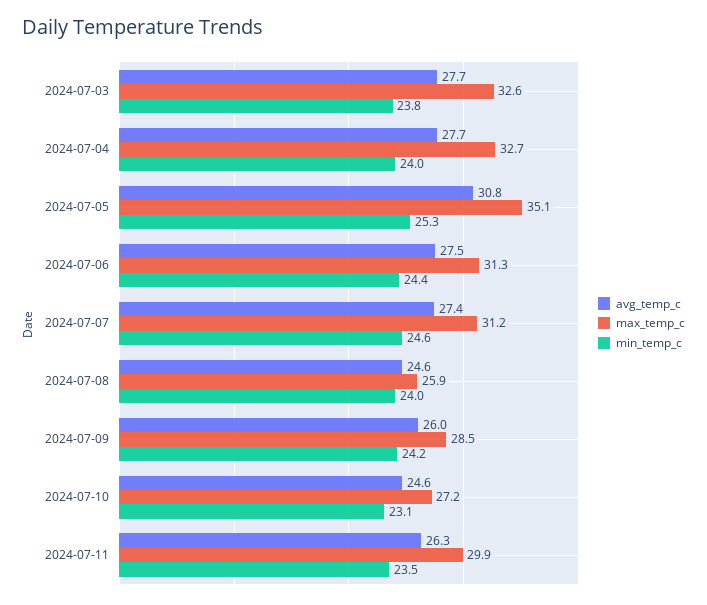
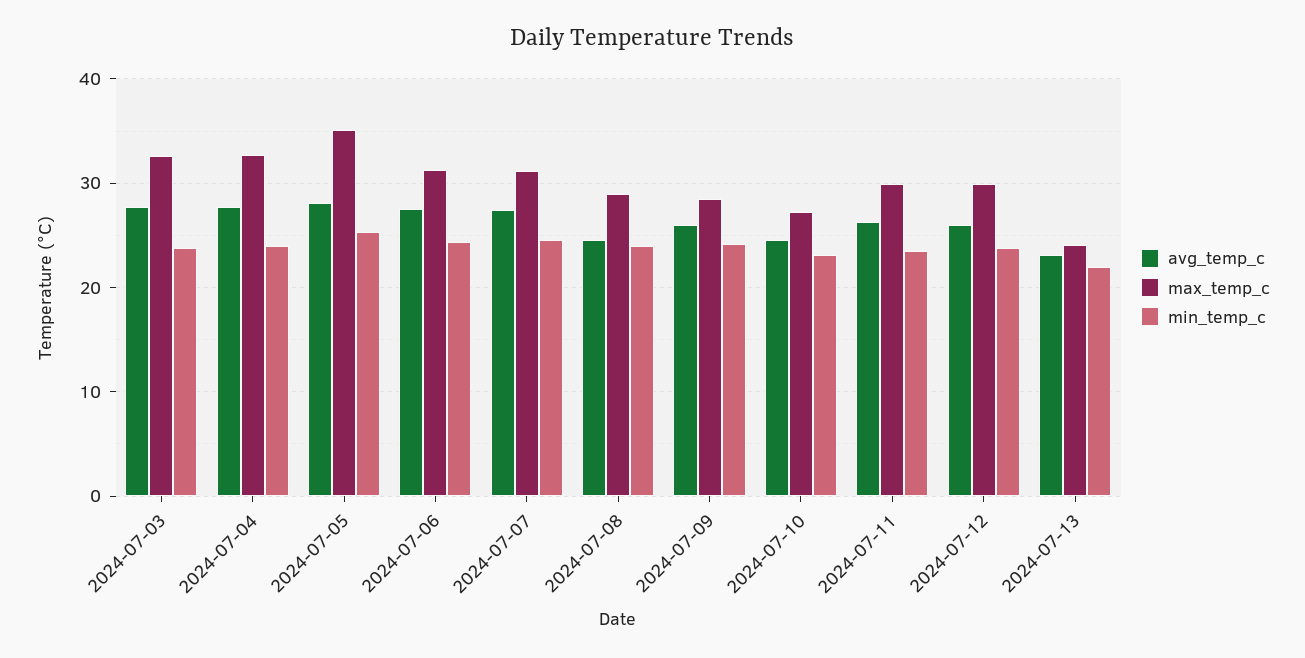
avg_temp_c, 2024-07-05: 30.8 -> 28
max_temp_c, 2024-07-08: 25.9 -> 29
avg_temp_c, 2024-07-12: none -> 26
max_temp_c, 2024-07-12: none -> 30
min_temp_c, 2024-07-12: none -> 24
avg_temp_c, 2024-07-13: none -> 23
max_temp_c, 2024-07-13: none -> 24
min_temp_c, 2024-07-13: none -> 22

